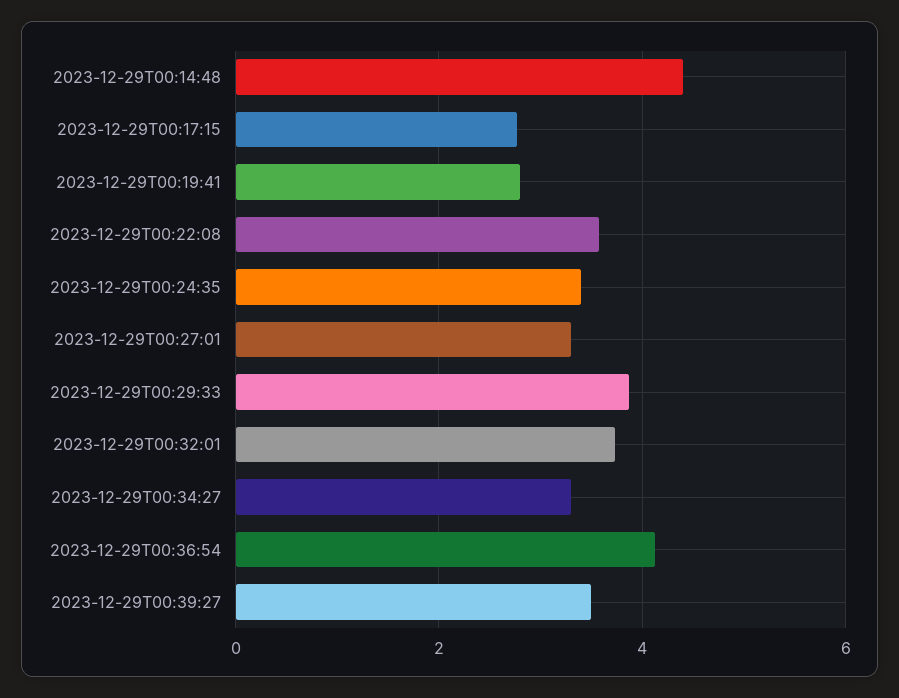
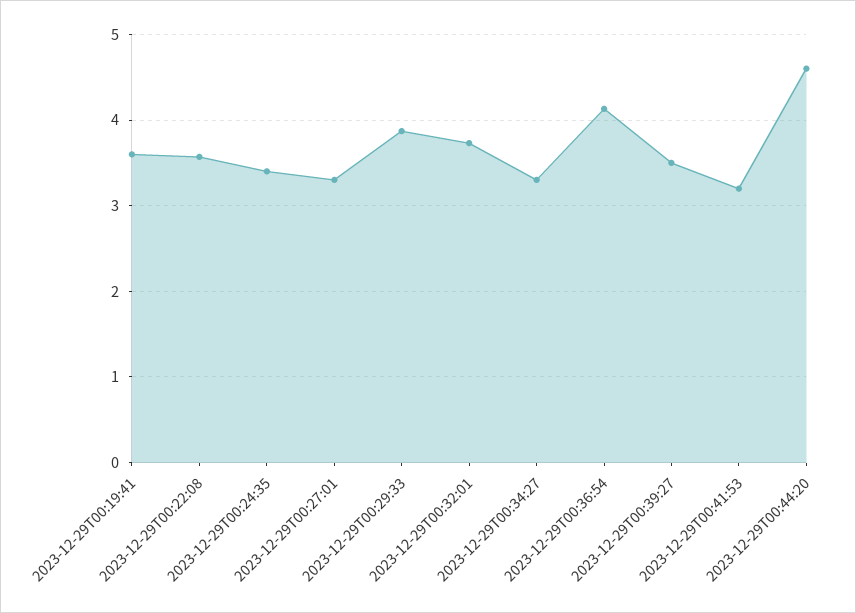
2023-12-29T00:14:48: 4.4 -> none
2023-12-29T00:17:15: 2.8 -> none
2023-12-29T00:19:41: 2.8 -> 3.6
2023-12-29T00:41:53: none -> 3.2
2023-12-29T00:44:20: none -> 4.6

